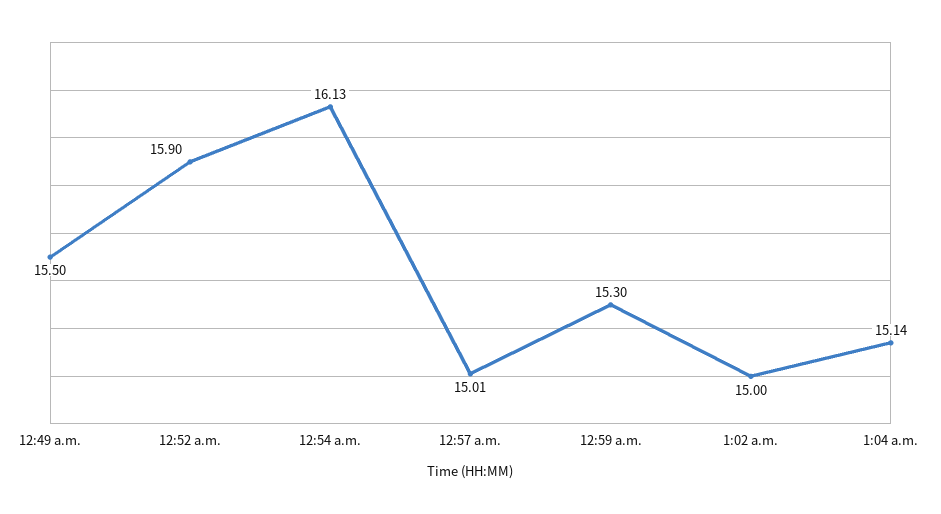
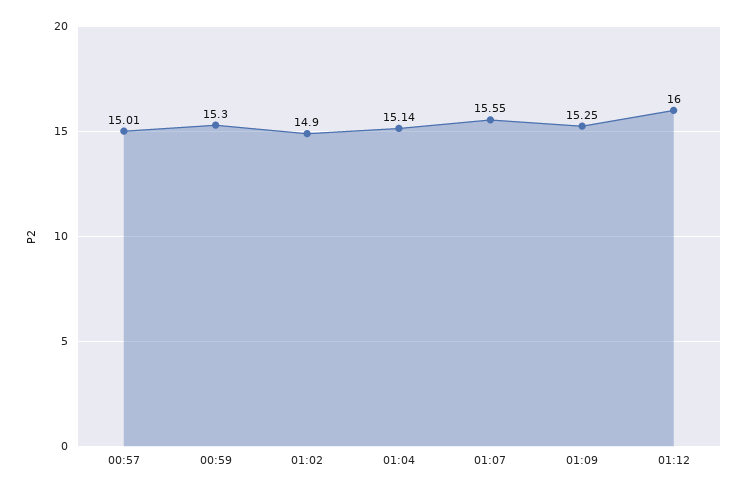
12:49 a.m.: 15.5 -> none
12:52 a.m.: 15.9 -> none
12:54 a.m.: 16.13 -> none
1:02 a.m.: 15 -> 14.9
01:07: none -> 15.55
01:09: none -> 15.25
01:12: none -> 16

